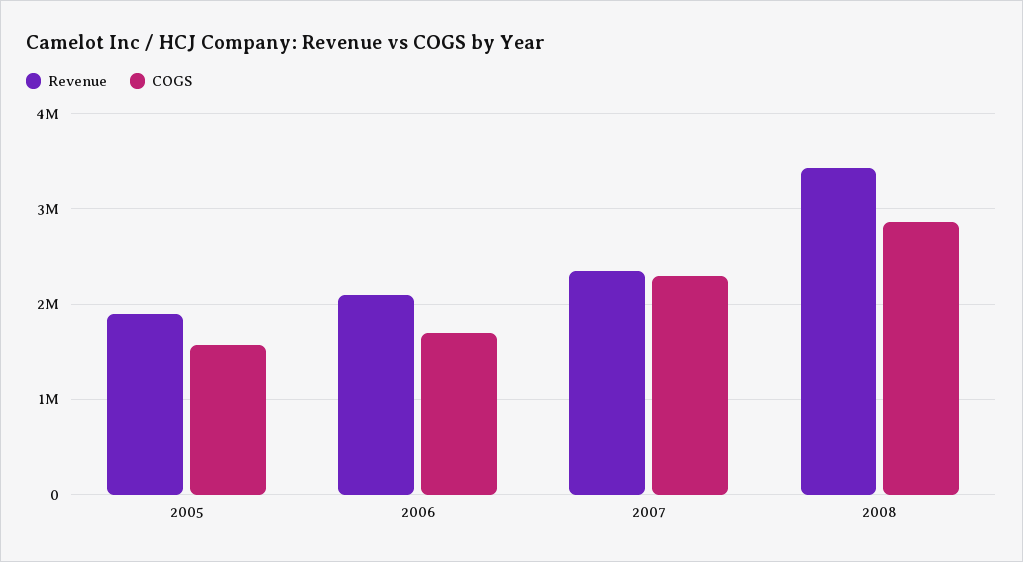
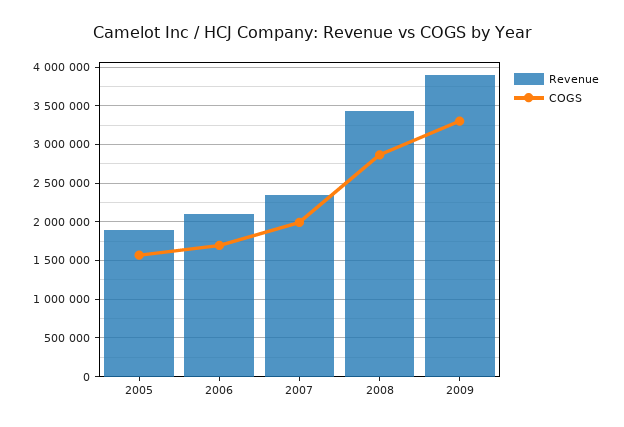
COGS, 2007: 2300000 -> 2000000
Revenue, 2009: none -> 3900000
COGS, 2009: none -> 3300000

